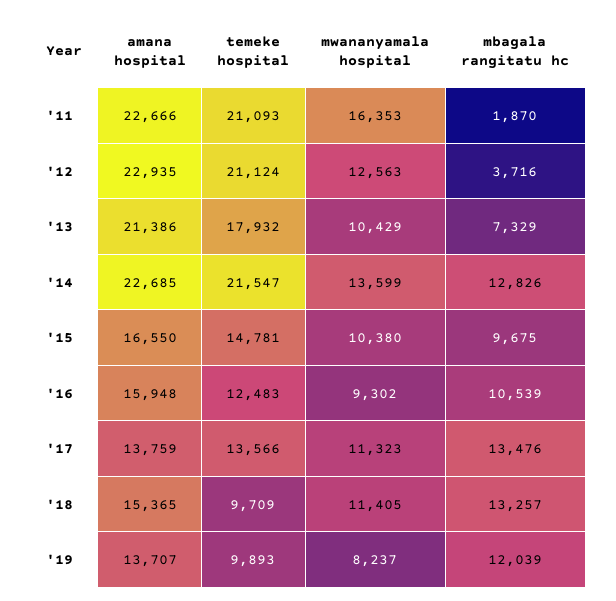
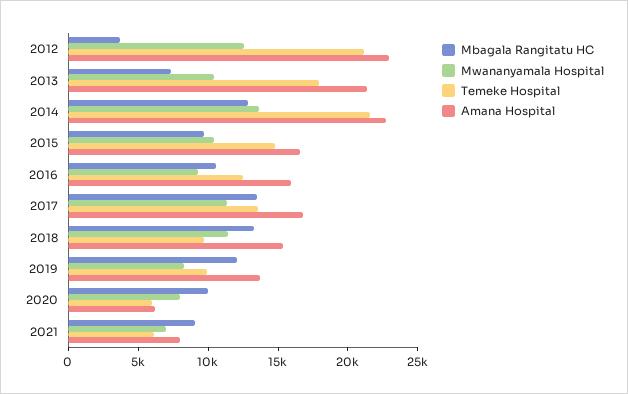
amana hospital, '11: 22666 -> none
temeke hospital, '11: 21093 -> none
mwananyamala hospital, '11: 16353 -> none
mbagala rangitatu hc, '11: 1870 -> none
amana hospital, '17: 13759 -> 17000
mbagala rangitatu hc, 2020: none -> 10000
mwananyamala hospital, 2020: none -> 8000
temeke hospital, 2020: none -> 6000
amana hospital, 2020: none -> 6000
mbagala rangitatu hc, 2021: none -> 9000
mwananyamala hospital, 2021: none -> 7000
temeke hospital, 2021: none -> 6000
amana hospital, 2021: none -> 8000

